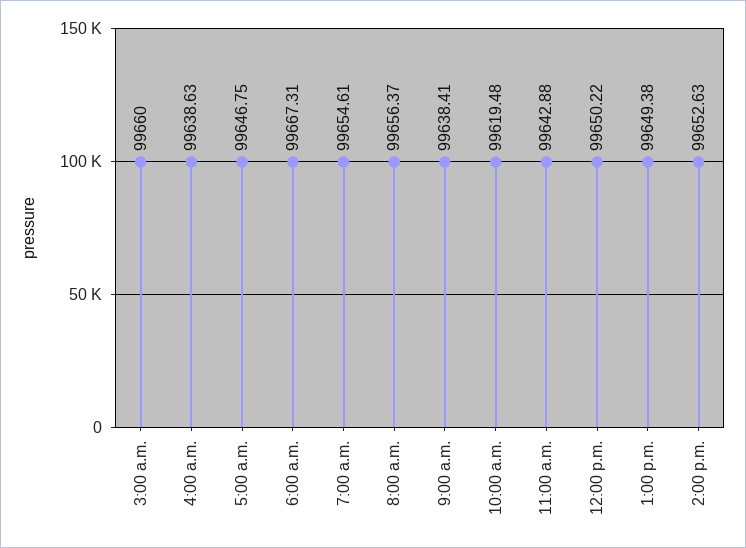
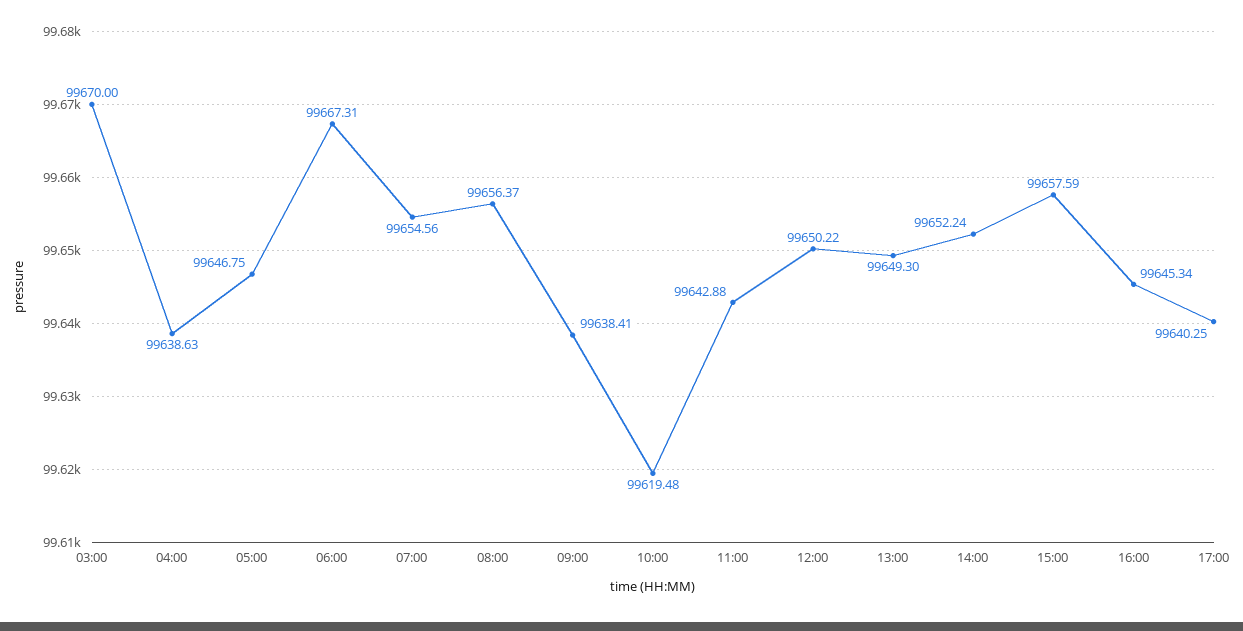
3:00 a.m.: 99660 -> 99670
7:00 a.m.: 99654.61 -> 99654.56
1:00 p.m.: 99649.38 -> 99649.3
2:00 p.m.: 99652.63 -> 99652.24
15:00: none -> 99657.59
16:00: none -> 99645.34
17:00: none -> 99640.25

